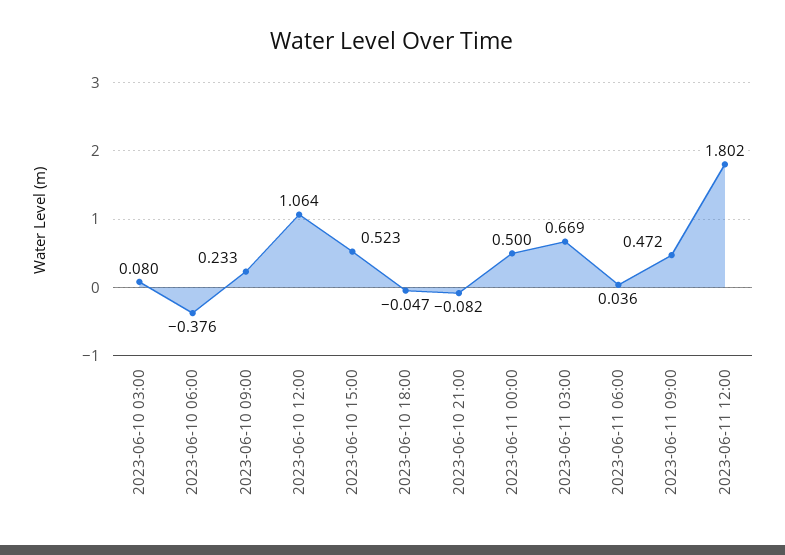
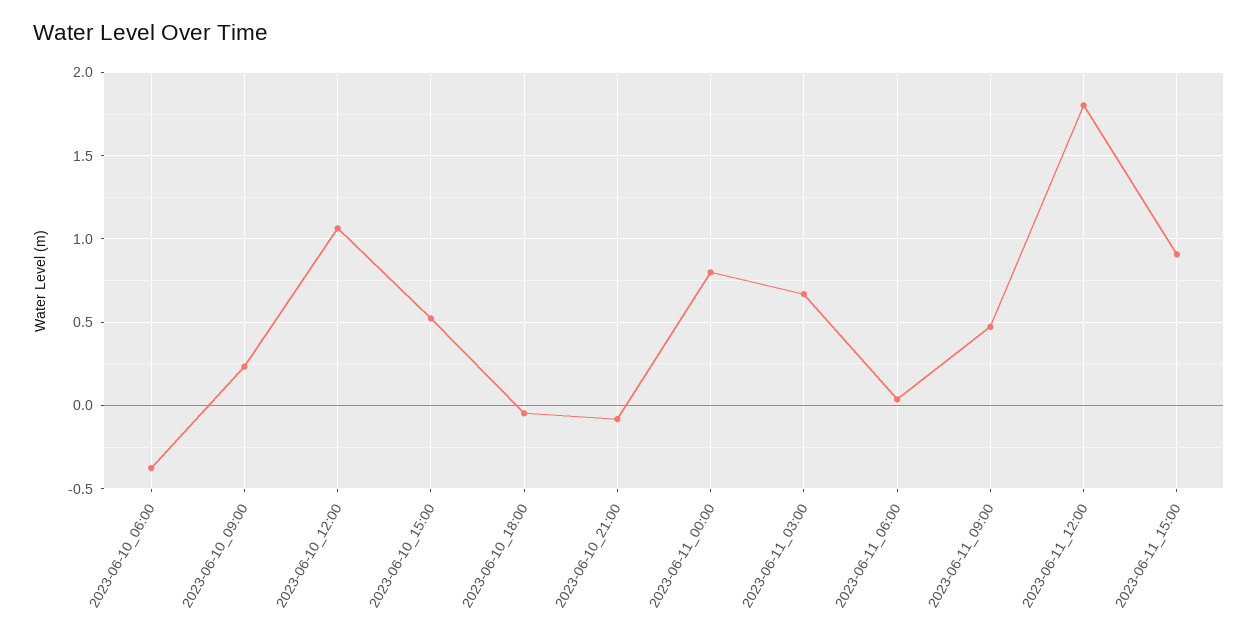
2023-06-10 03:00: 0.08 -> none
2023-06-11 00:00: 0.5 -> 0.8
2023-06-11_15:00: none -> 0.9

